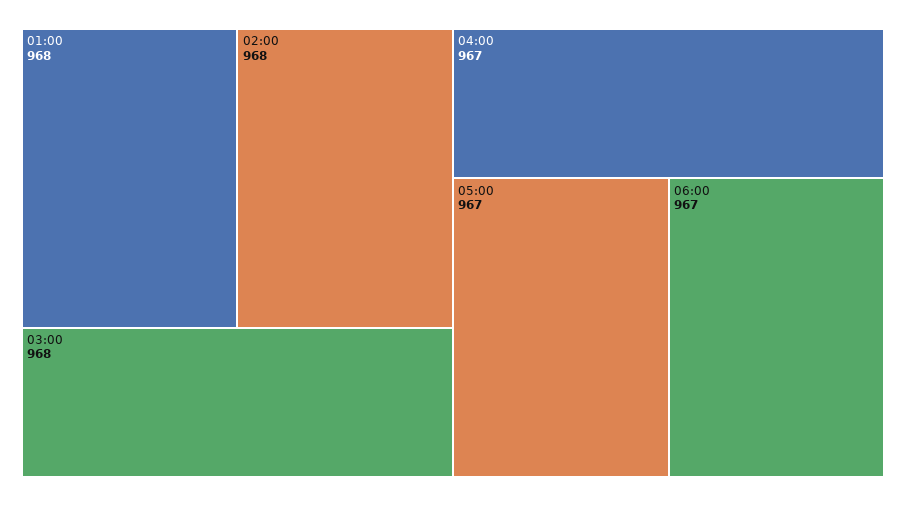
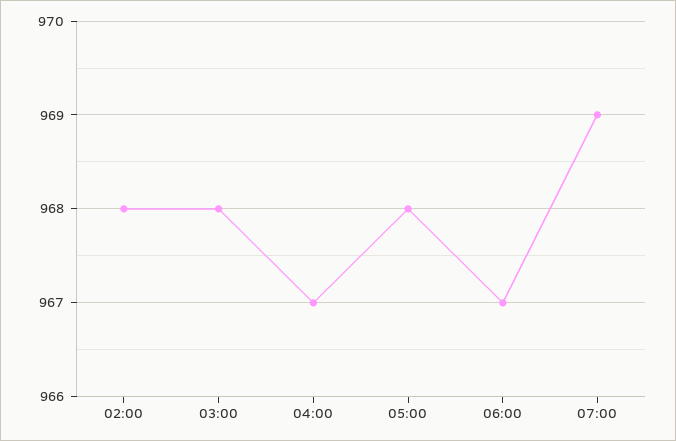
01:00: 968 -> none
05:00: 967 -> 968
07:00: none -> 969

